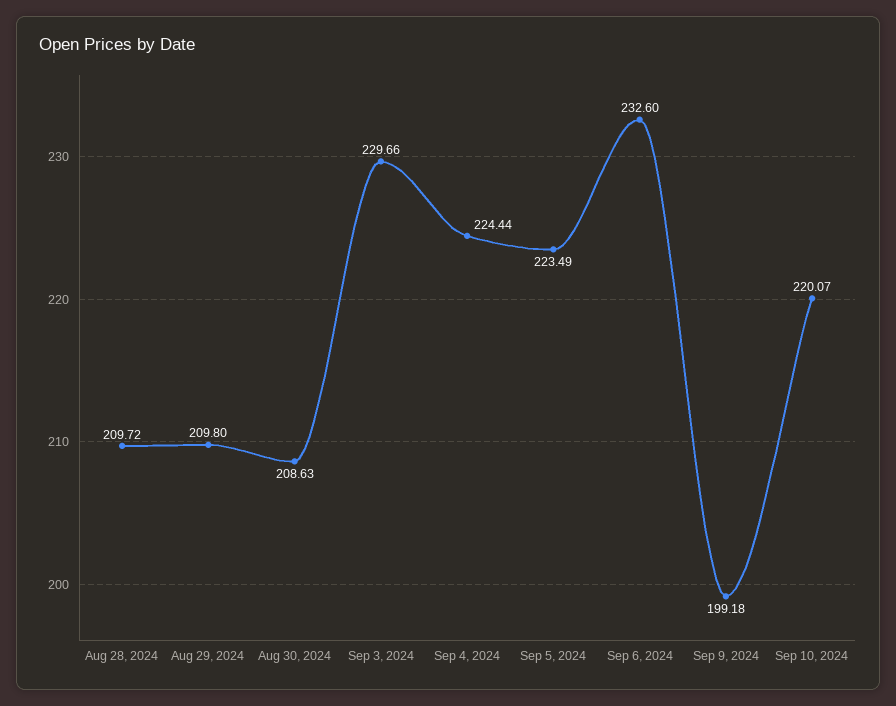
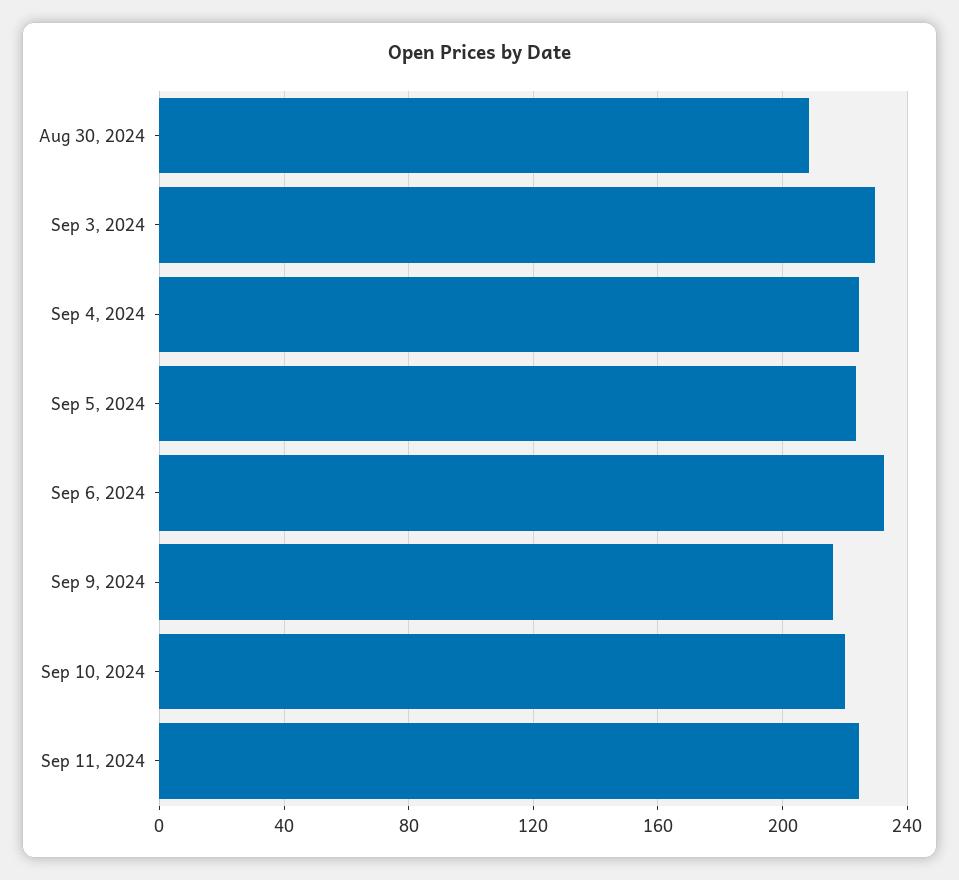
Aug 28, 2024: 209.72 -> none
Aug 29, 2024: 209.8 -> none
Sep 9, 2024: 199.18 -> 215
Sep 11, 2024: none -> 225

